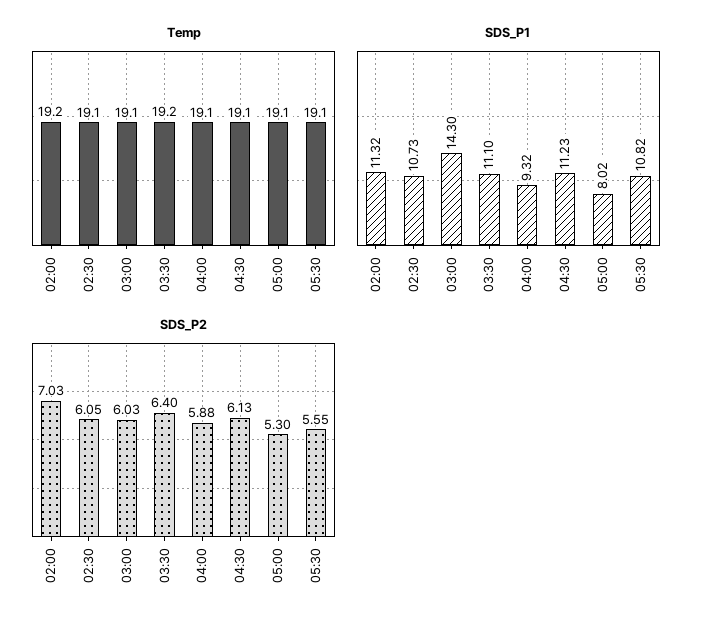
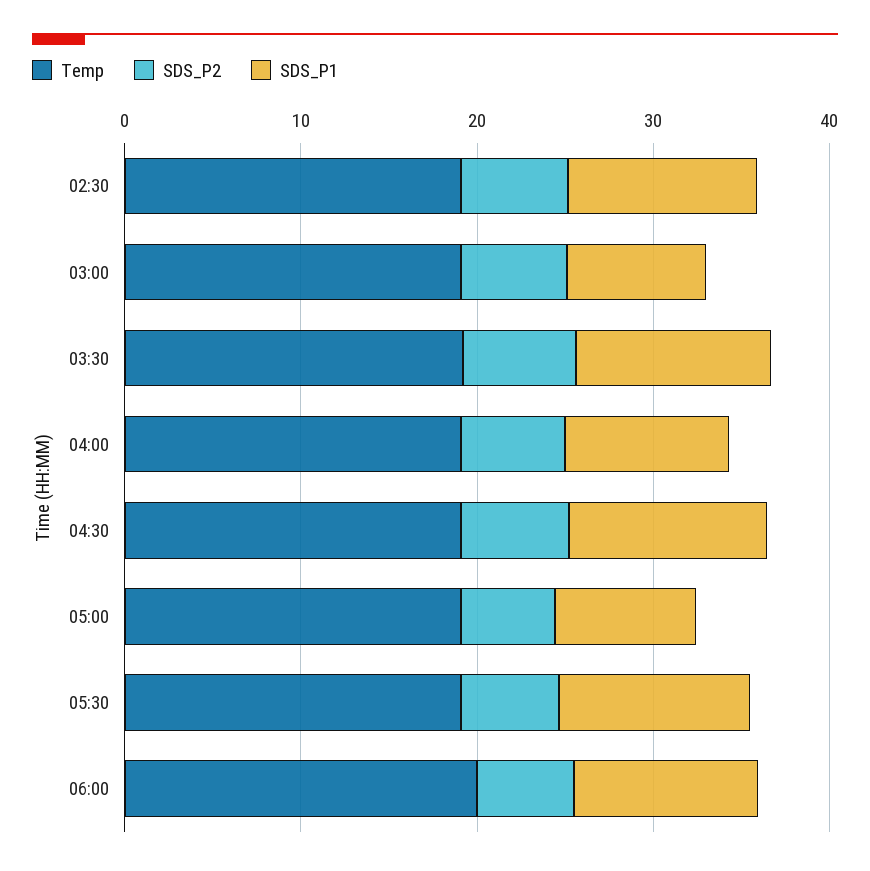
Temp, 02:00: 19.2 -> none
SDS_P1, 02:00: 11.32 -> none
SDS_P1, 03:00: 14.3 -> 8
SDS_P2, 02:00: 7.03 -> none
Temp, 06:00: none -> 20
SDS_P2, 06:00: none -> 6
SDS_P1, 06:00: none -> 10

